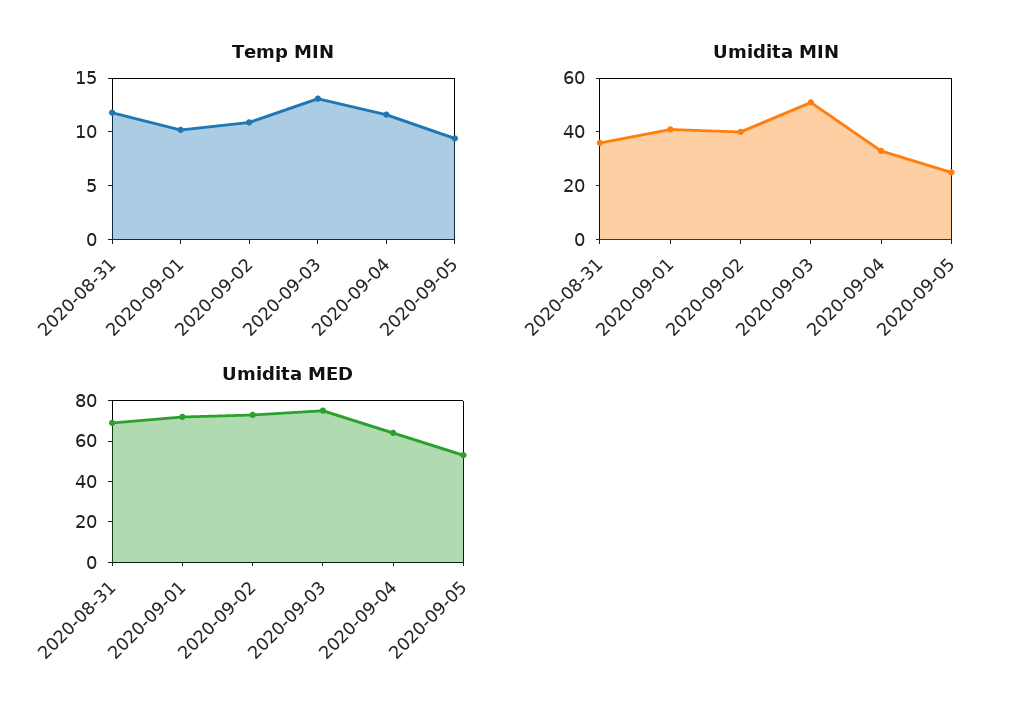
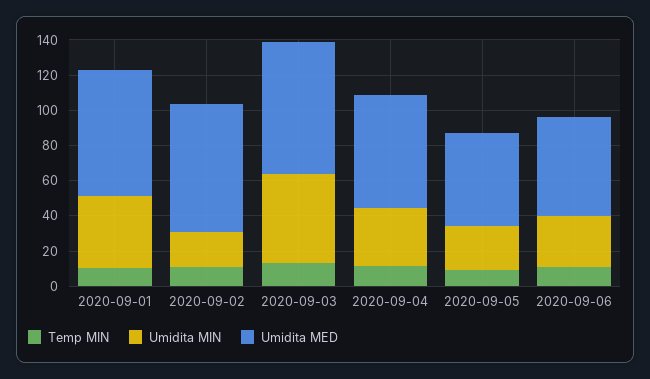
Temp MIN, 2020-08-31: 12 -> none
Umidita MIN, 2020-08-31: 35 -> none
Umidita MIN, 2020-09-02: 40 -> 20
Umidita MED, 2020-08-31: 70 -> none
Temp MIN, 2020-09-06: none -> 10
Umidita MIN, 2020-09-06: none -> 30
Umidita MED, 2020-09-06: none -> 55

